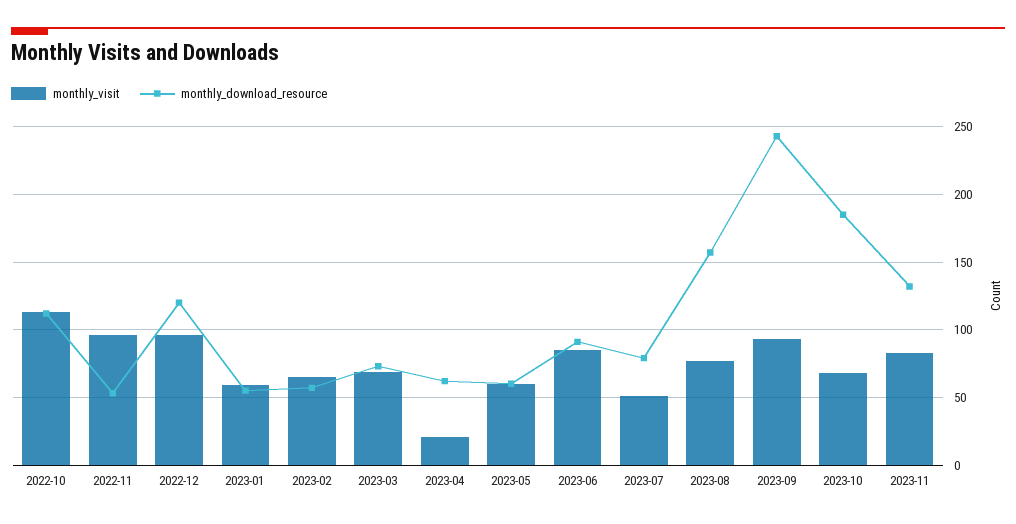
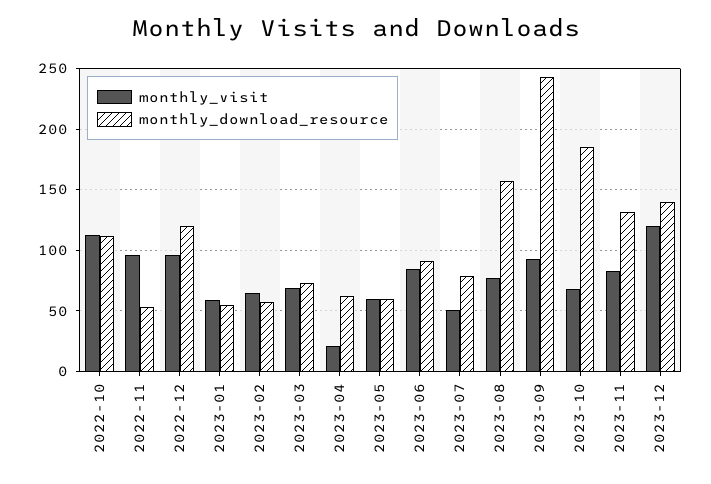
monthly_visit, 2023-12: none -> 120
monthly_download_resource, 2023-12: none -> 140

